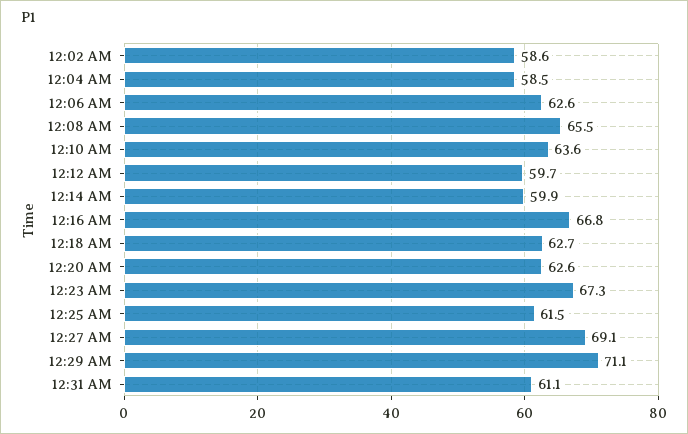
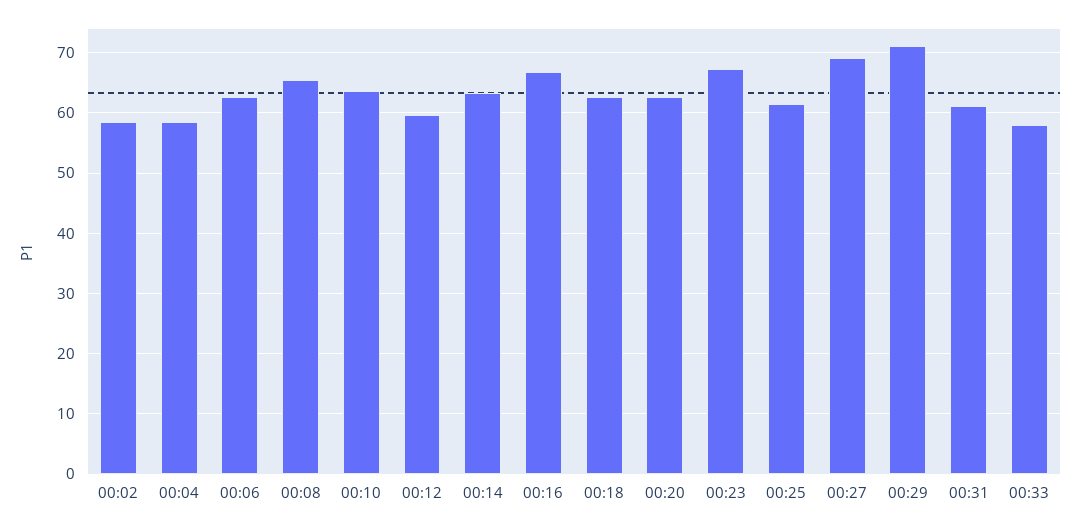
12:14 AM: 59.9 -> 63
00:33: none -> 58

